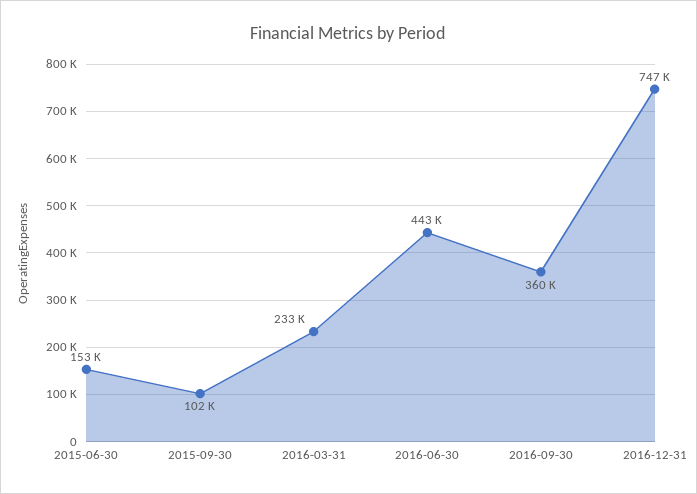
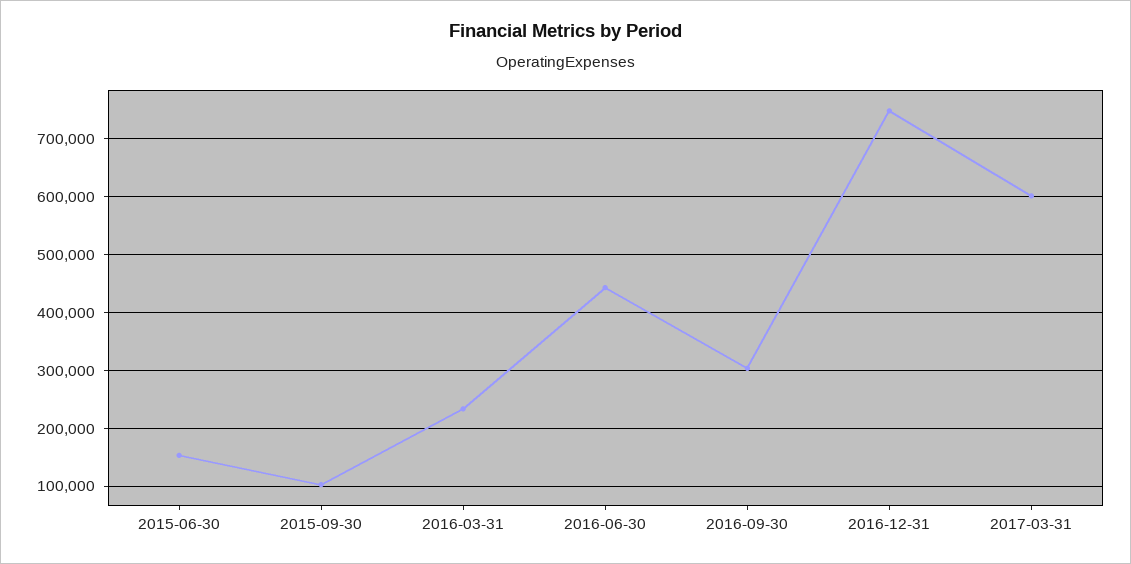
2016-09-30: 360000 -> 300000
2017-03-31: none -> 600000

